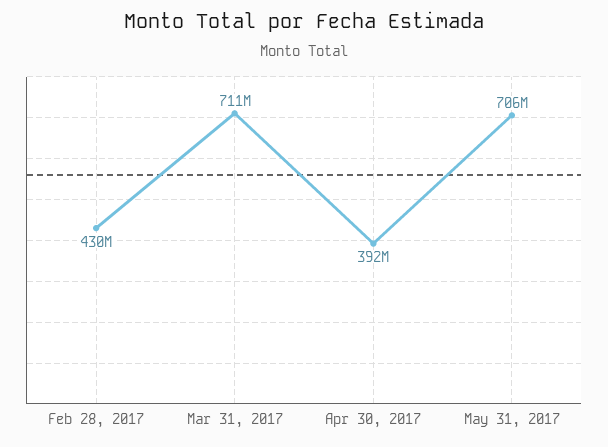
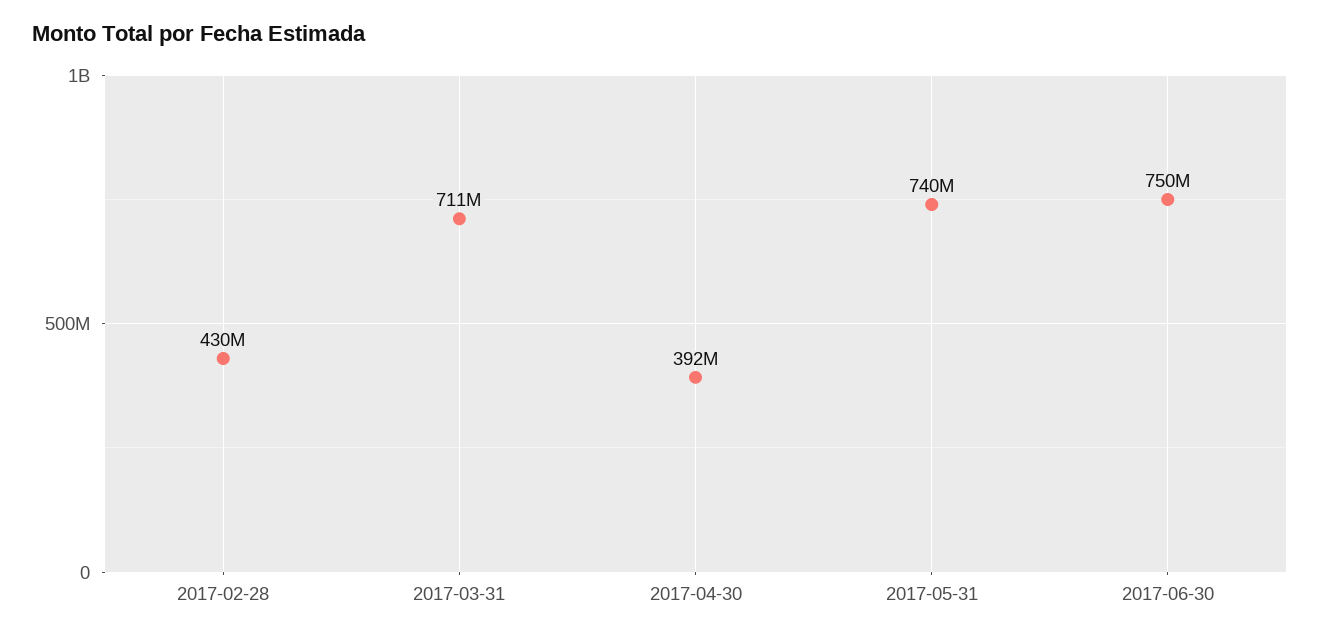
May 31, 2017: 706000000 -> 740000000
2017-06-30: none -> 750000000

